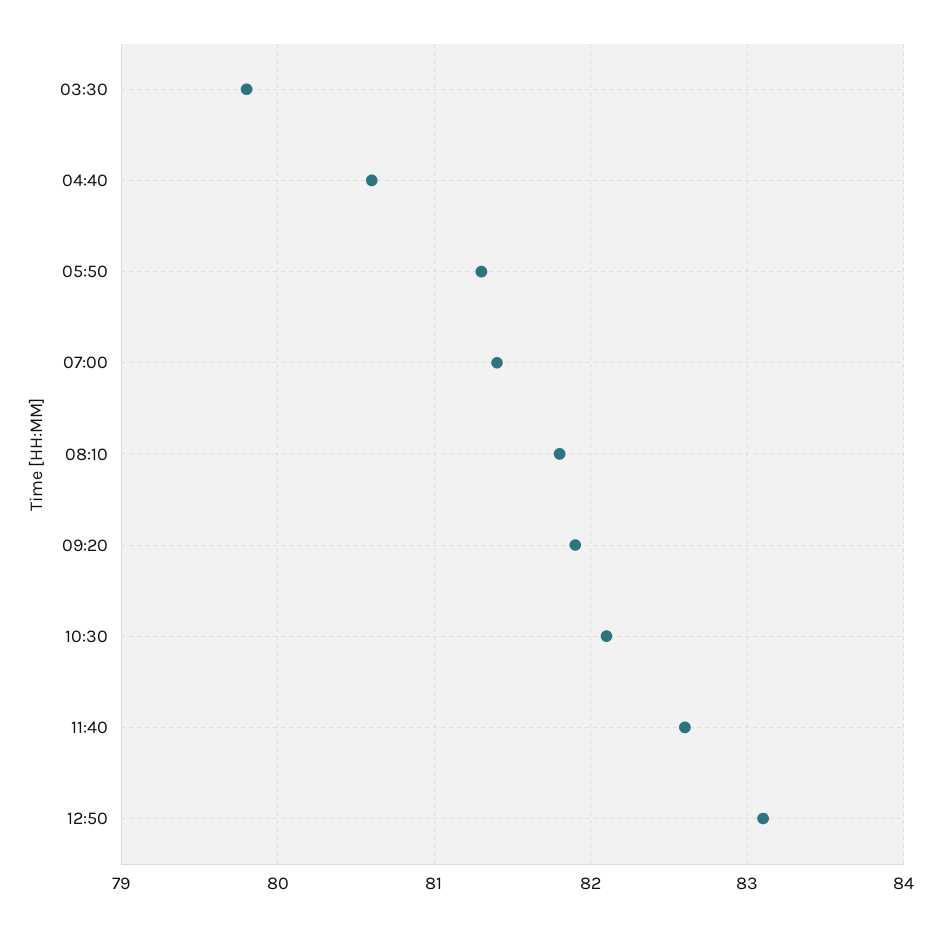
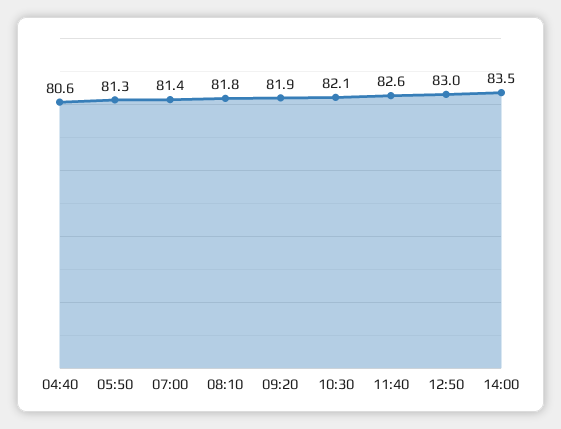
03:30: 79.8 -> none
12:50: 83.1 -> 83
14:00: none -> 83.5

